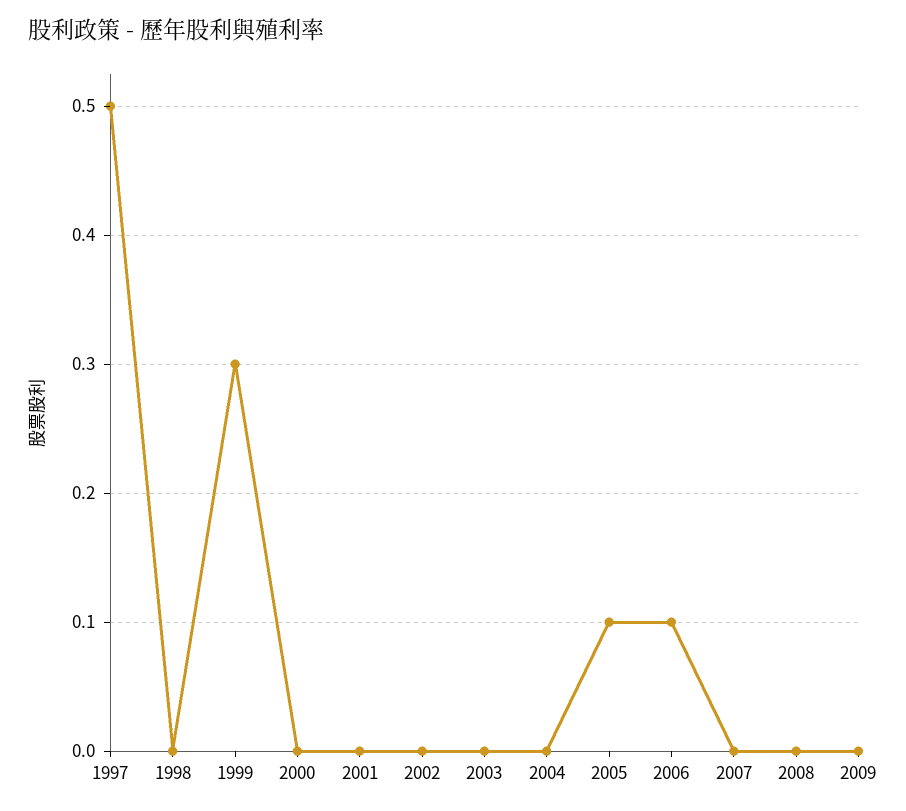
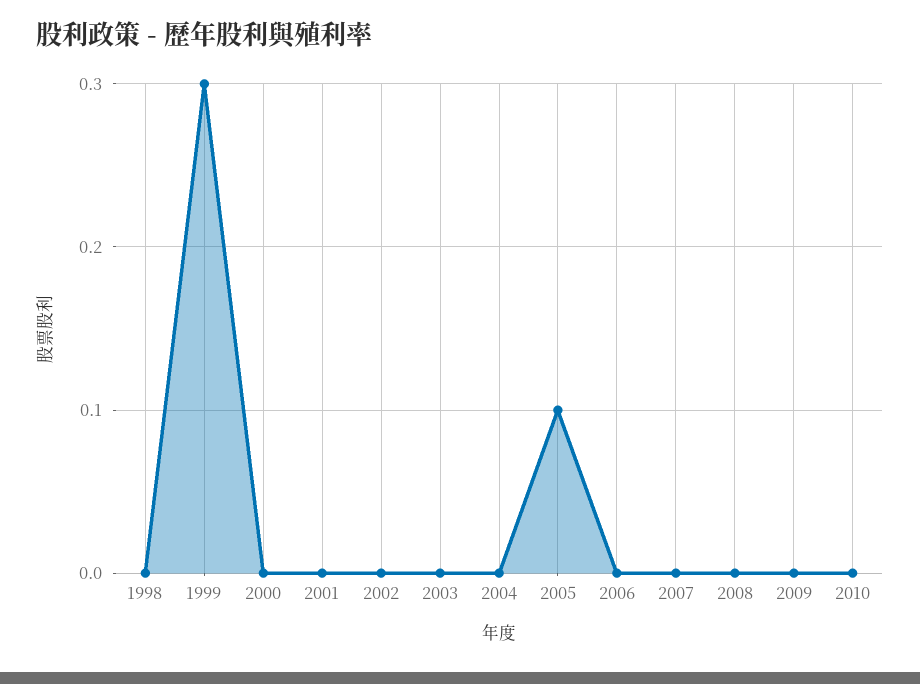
1997: 0.5 -> none
2006: 0.1 -> 0
2010: none -> 0

